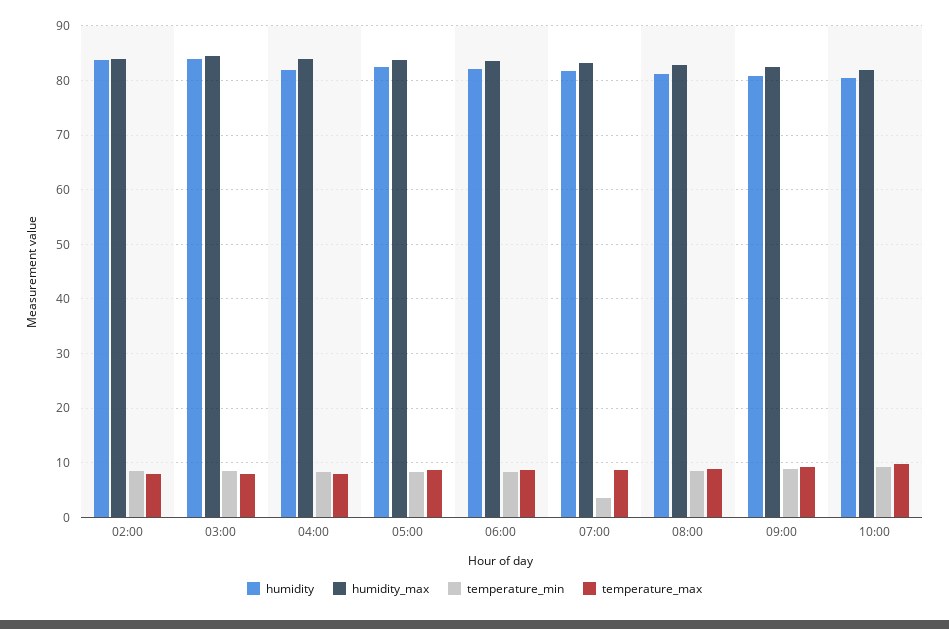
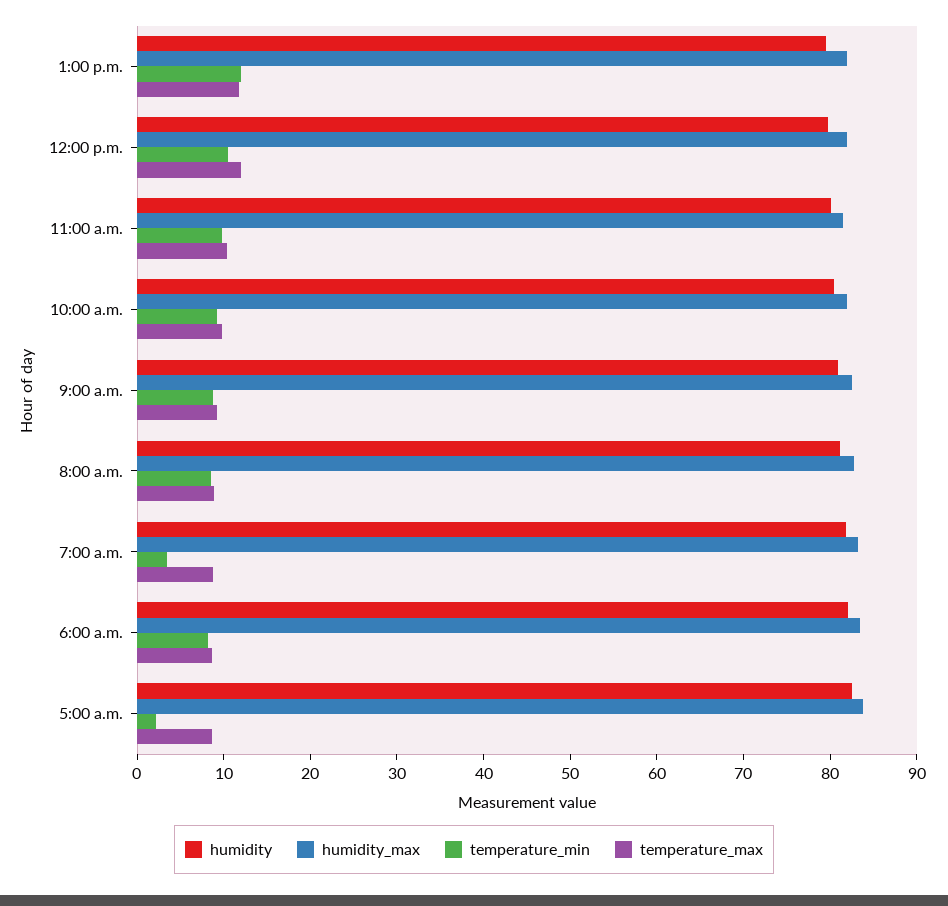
humidity, 02:00: 84 -> none
humidity_max, 02:00: 84 -> none
temperature_min, 02:00: 8 -> none
temperature_max, 02:00: 8 -> none
humidity, 03:00: 84 -> none
humidity_max, 03:00: 84 -> none
temperature_min, 03:00: 8 -> none
temperature_max, 03:00: 8 -> none
humidity, 04:00: 82 -> none
humidity_max, 04:00: 84 -> none
temperature_min, 04:00: 8 -> none
temperature_max, 04:00: 8 -> none
temperature_min, 05:00: 8 -> 2
humidity, 1:00 p.m.: none -> 80
humidity_max, 1:00 p.m.: none -> 82
temperature_min, 1:00 p.m.: none -> 12
temperature_max, 1:00 p.m.: none -> 12
humidity, 12:00 p.m.: none -> 80
humidity_max, 12:00 p.m.: none -> 82
temperature_min, 12:00 p.m.: none -> 10
temperature_max, 12:00 p.m.: none -> 12
humidity, 11:00 a.m.: none -> 80
humidity_max, 11:00 a.m.: none -> 82
temperature_min, 11:00 a.m.: none -> 10
temperature_max, 11:00 a.m.: none -> 10

